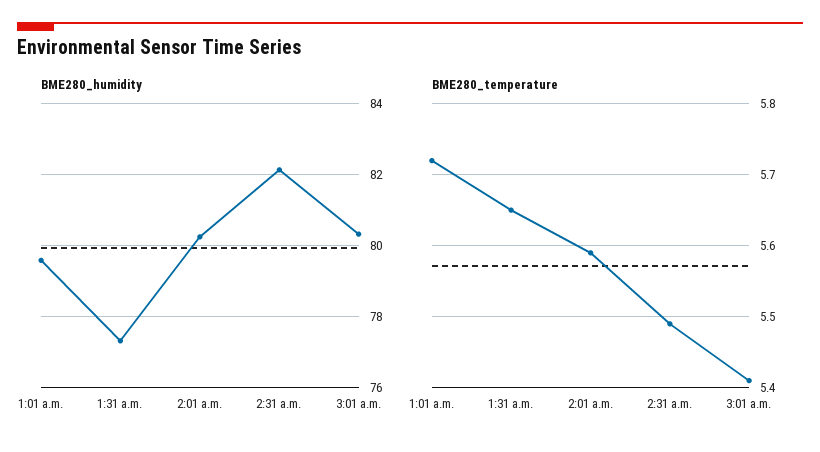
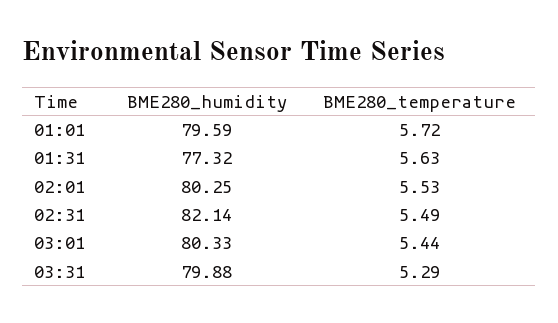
BME280_temperature, 1:31 a.m.: 5.65 -> 5.63
BME280_temperature, 2:01 a.m.: 5.59 -> 5.53
BME280_temperature, 3:01 a.m.: 5.41 -> 5.44
BME280_humidity, 03:31: none -> 79.88
BME280_temperature, 03:31: none -> 5.29

